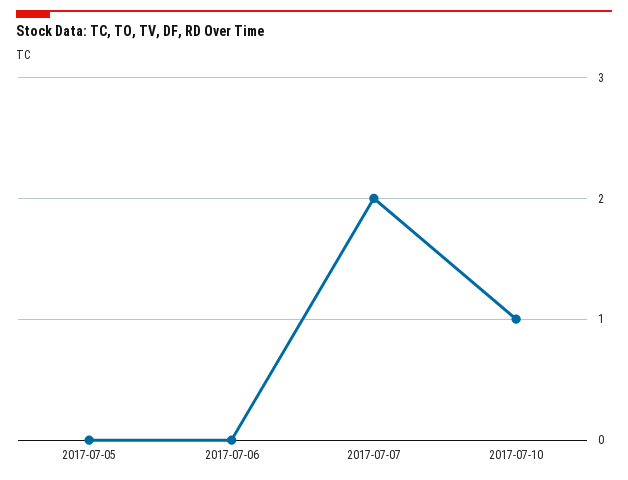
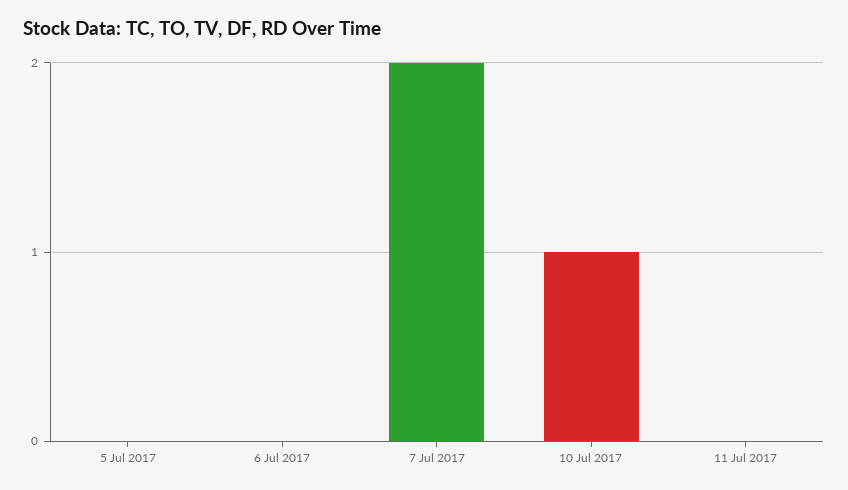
11 Jul 2017: none -> 0

